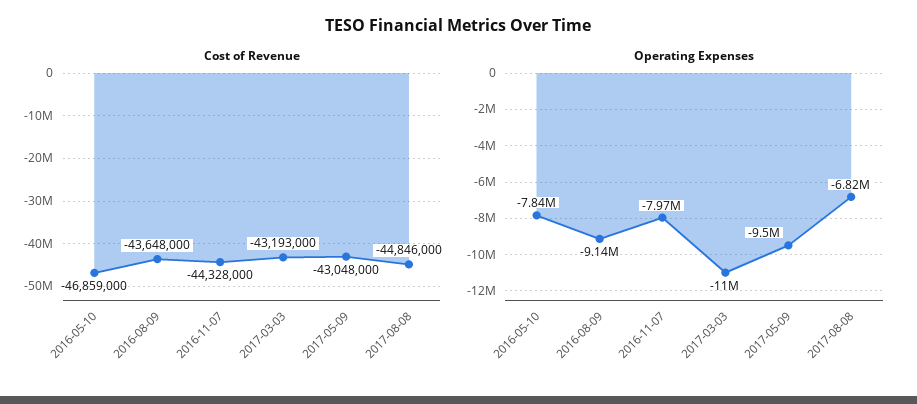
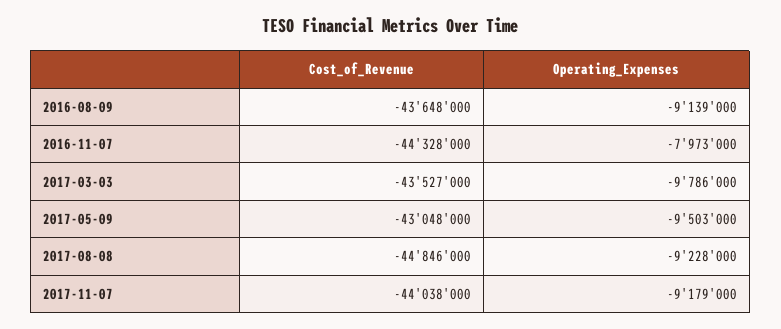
Cost of Revenue, 2016-05-10: -46859000 -> none
Cost of Revenue, 2017-03-03: -43193000 -> -43527000
Operating Expenses, 2016-05-10: -7840000 -> none
Operating Expenses, 2017-03-03: -11000000 -> -9786000
Operating Expenses, 2017-08-08: -6820000 -> -9228000
Cost of Revenue, 2017-11-07: none -> -44038000
Operating Expenses, 2017-11-07: none -> -9179000

